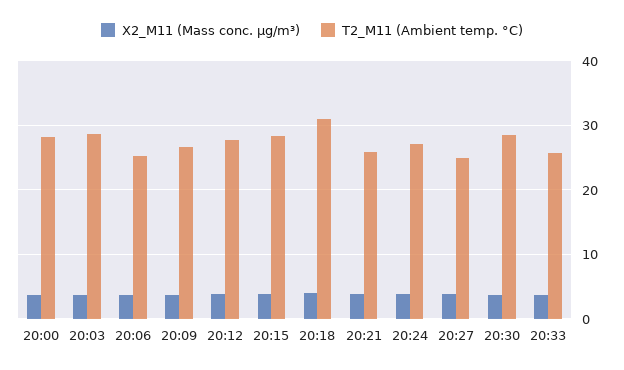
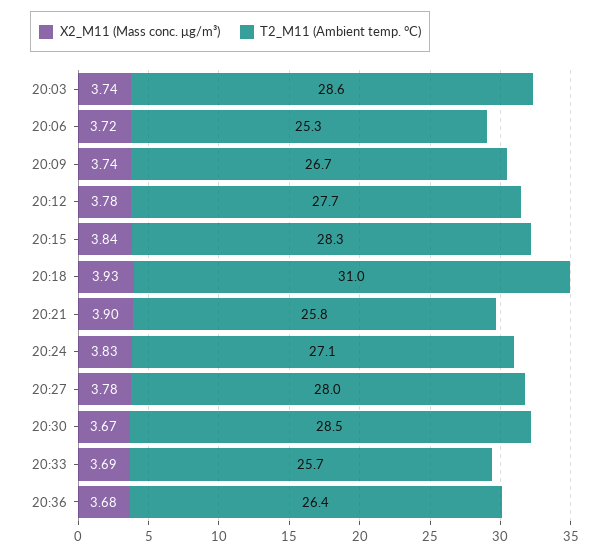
X2_M11 (Mass conc. μg/m³), 20:00: 4 -> none
T2_M11 (Ambient temp. °C), 20:00: 28 -> none
T2_M11 (Ambient temp. °C), 20:27: 25 -> 28
X2_M11 (Mass conc. μg/m³), 20:36: none -> 3.68
T2_M11 (Ambient temp. °C), 20:36: none -> 26.4

